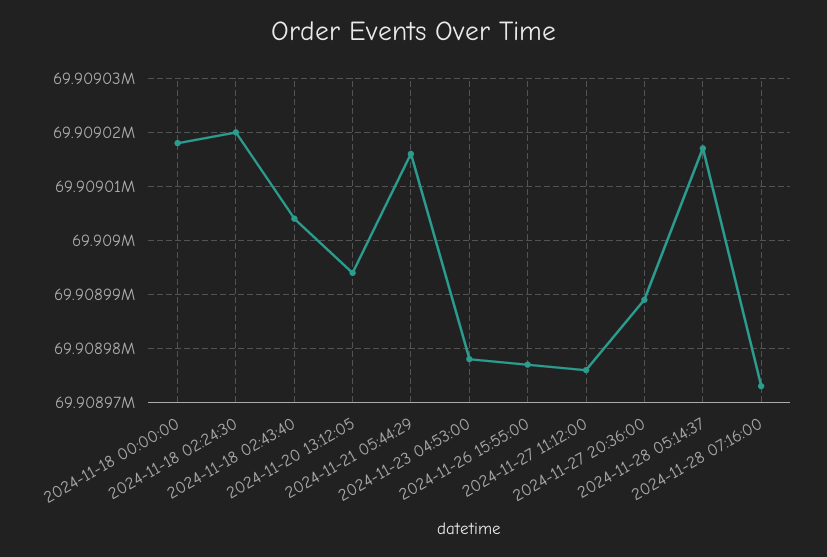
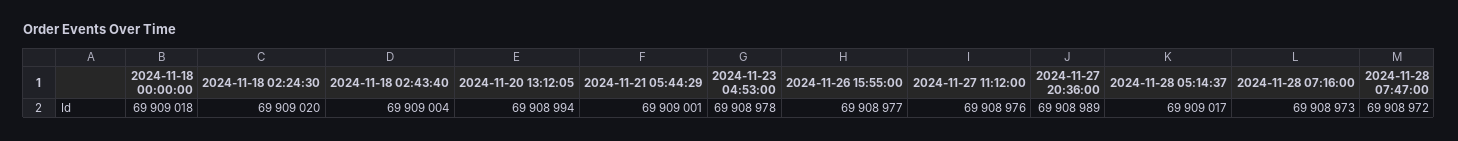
2024-11-21 05:44:29: 69909015 -> 69909001
2024-11-28 07:47:00: none -> 69908972

